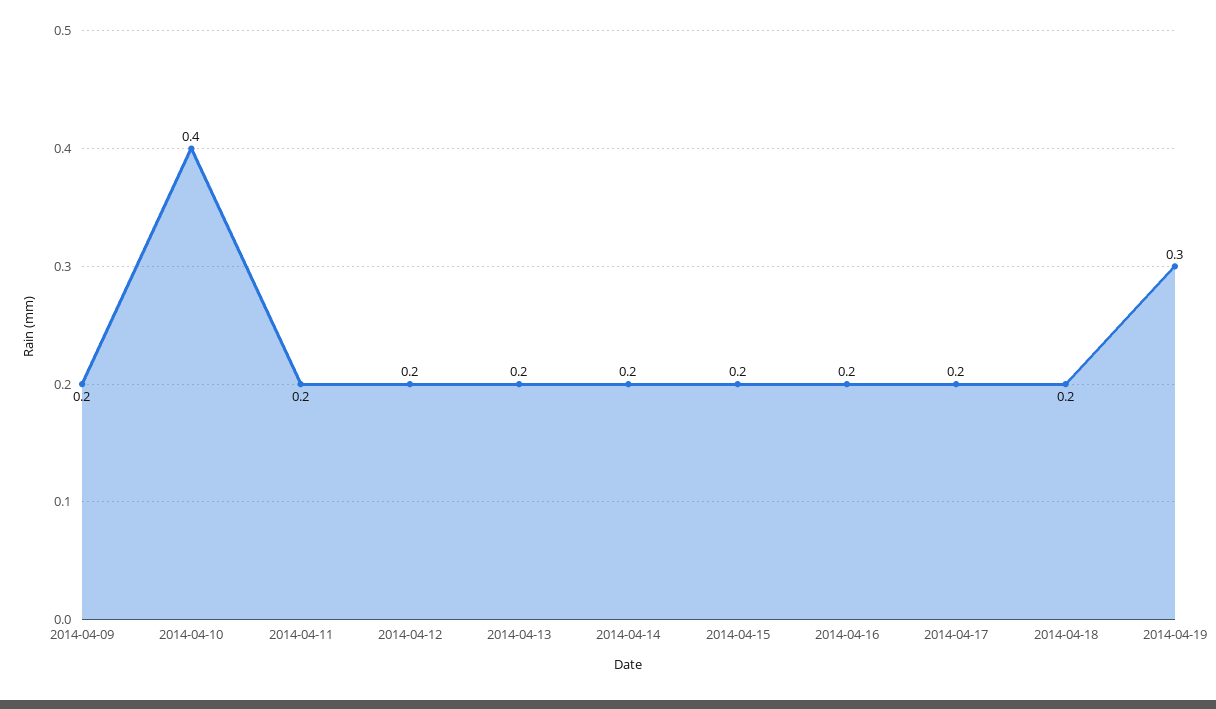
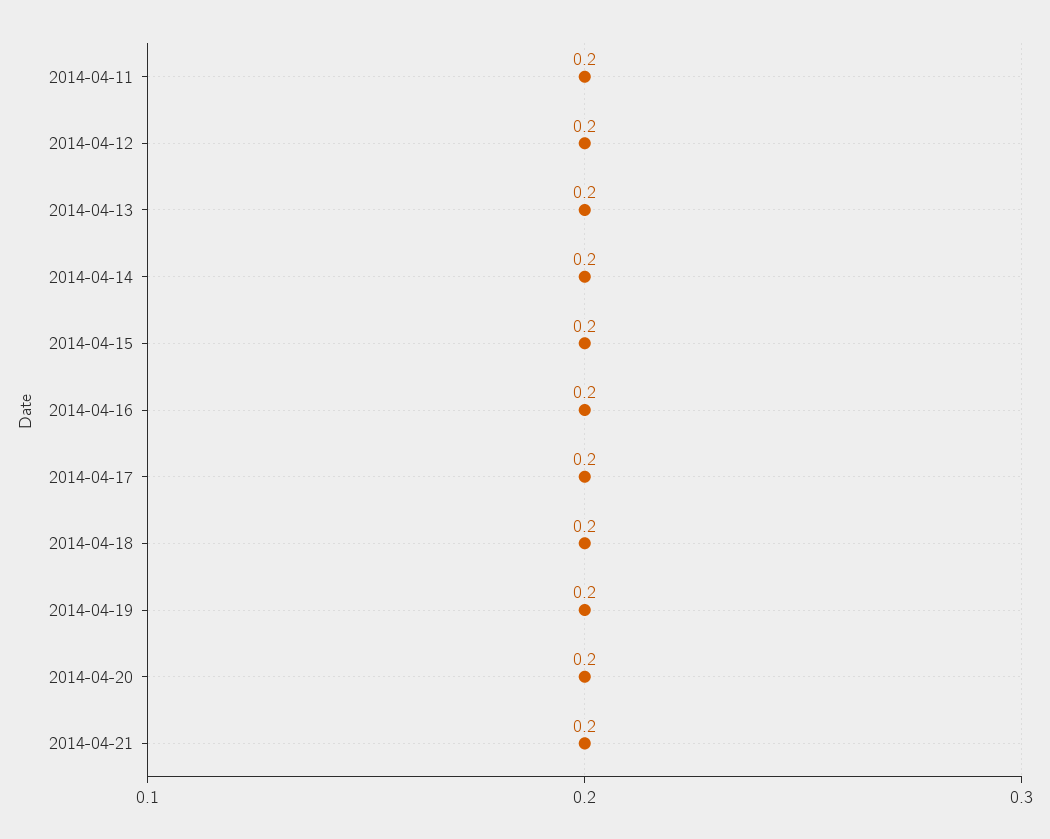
2014-04-09: 0.2 -> none
2014-04-10: 0.4 -> none
2014-04-19: 0.3 -> 0.2
2014-04-20: none -> 0.2
2014-04-21: none -> 0.2

